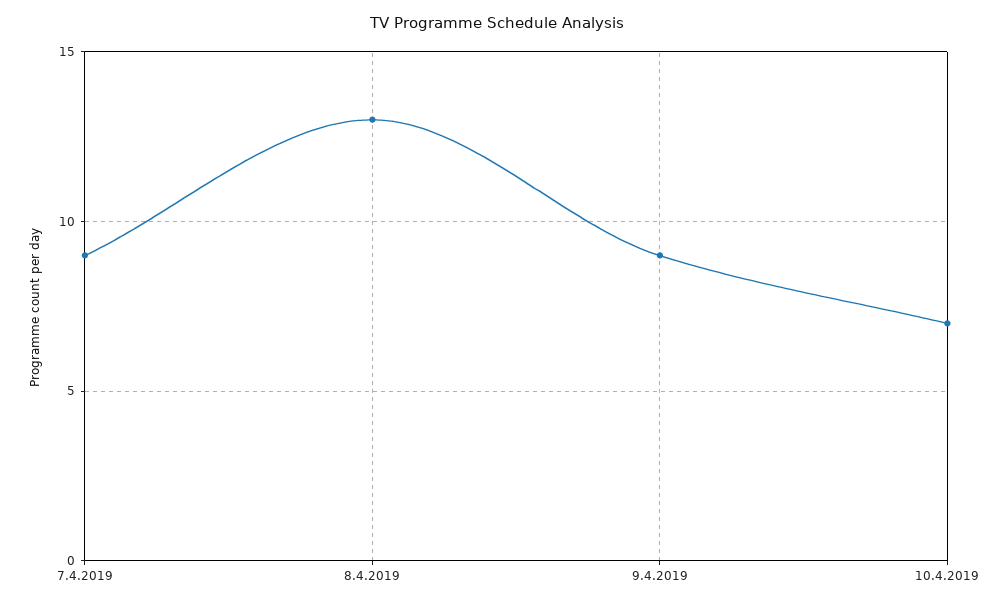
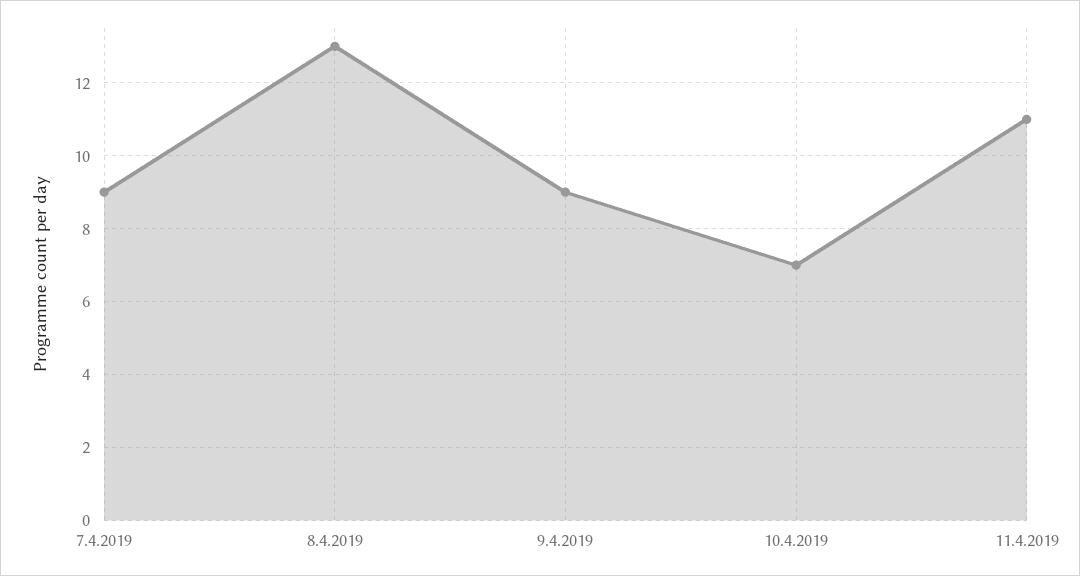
11.4.2019: none -> 11

